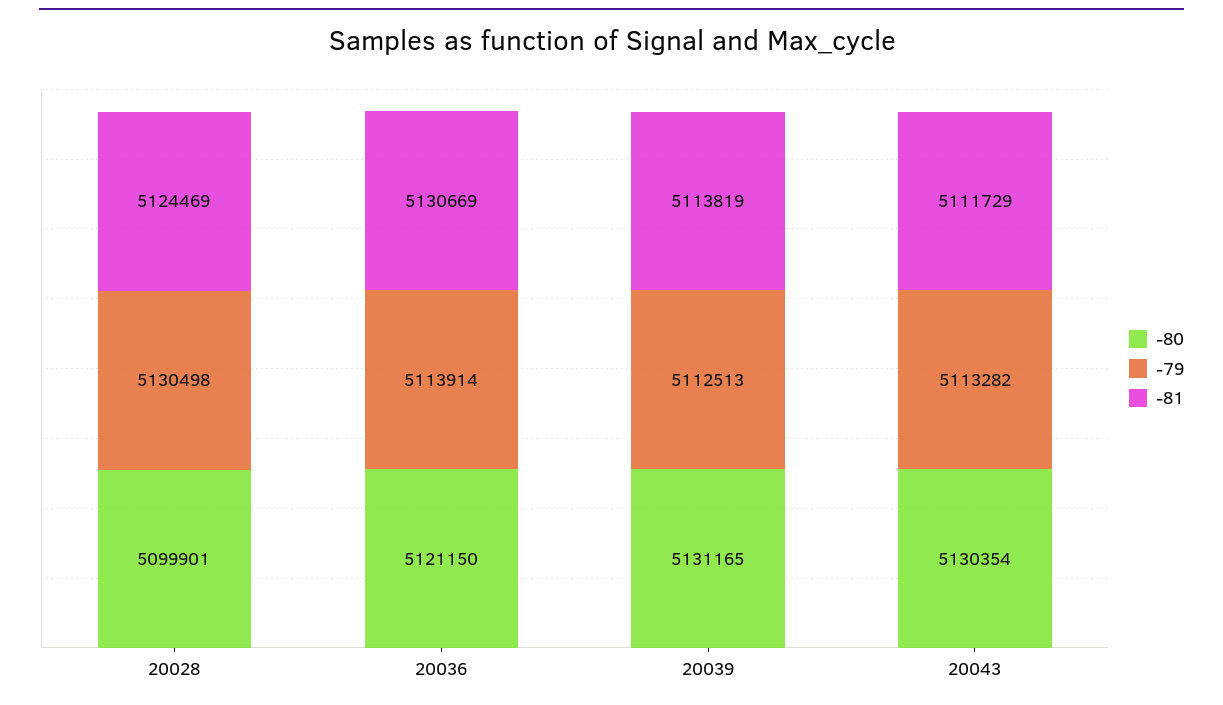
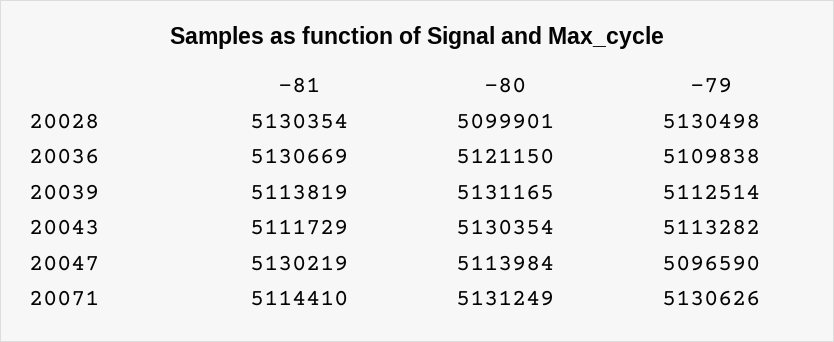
-81, 20028: 5124469 -> 5130354
-79, 20036: 5113914 -> 5109838
-79, 20039: 5112513 -> 5112514
-81, 20047: none -> 5130219
-80, 20047: none -> 5113984
-79, 20047: none -> 5096590
-81, 20071: none -> 5114410
-80, 20071: none -> 5131249
-79, 20071: none -> 5130626

